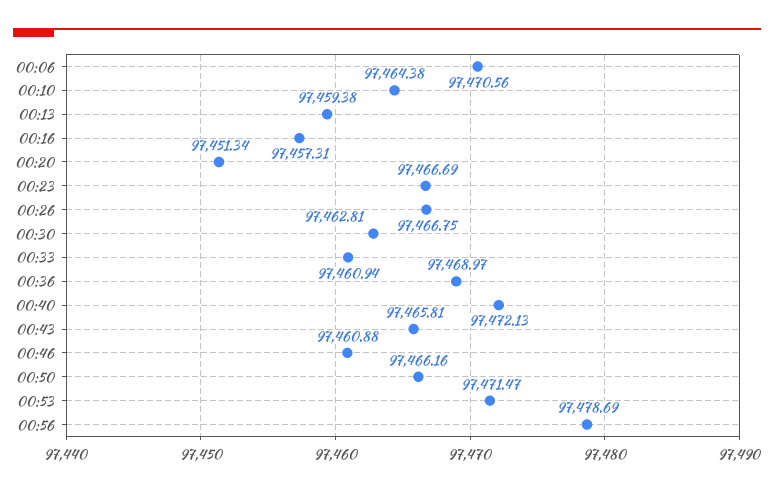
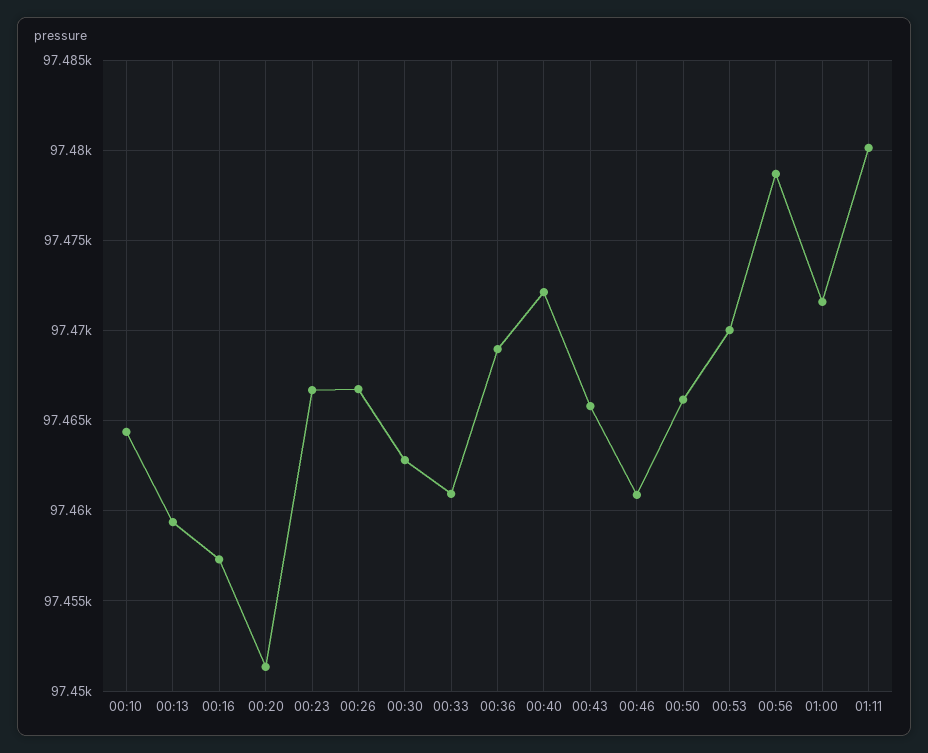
00:06: 97470.56 -> none
00:53: 97471.47 -> 97470
01:00: none -> 97471.5
01:11: none -> 97480

